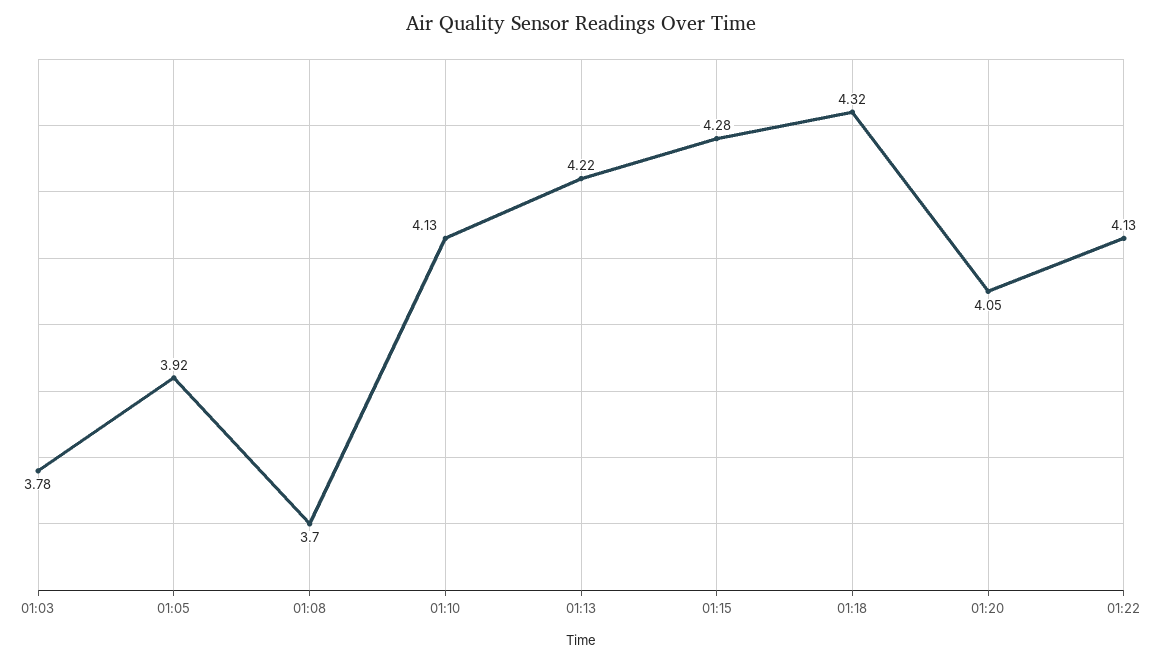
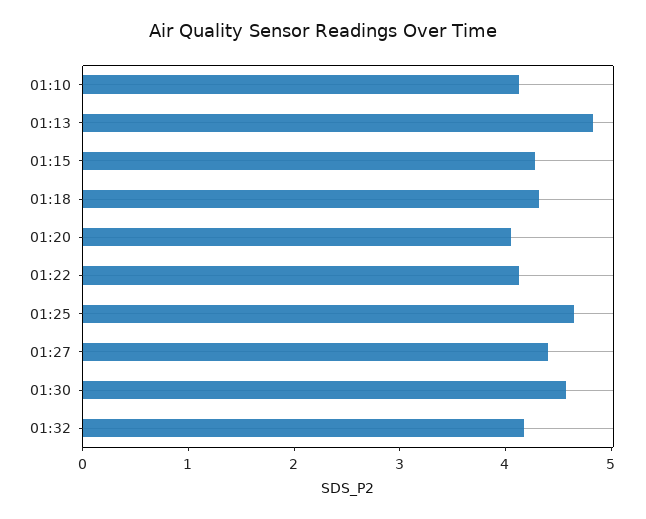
01:03: 3.78 -> none
01:05: 3.92 -> none
01:08: 3.7 -> none
01:13: 4.22 -> 4.8
01:25: none -> 4.6
01:27: none -> 4.4
01:30: none -> 4.6
01:32: none -> 4.2

